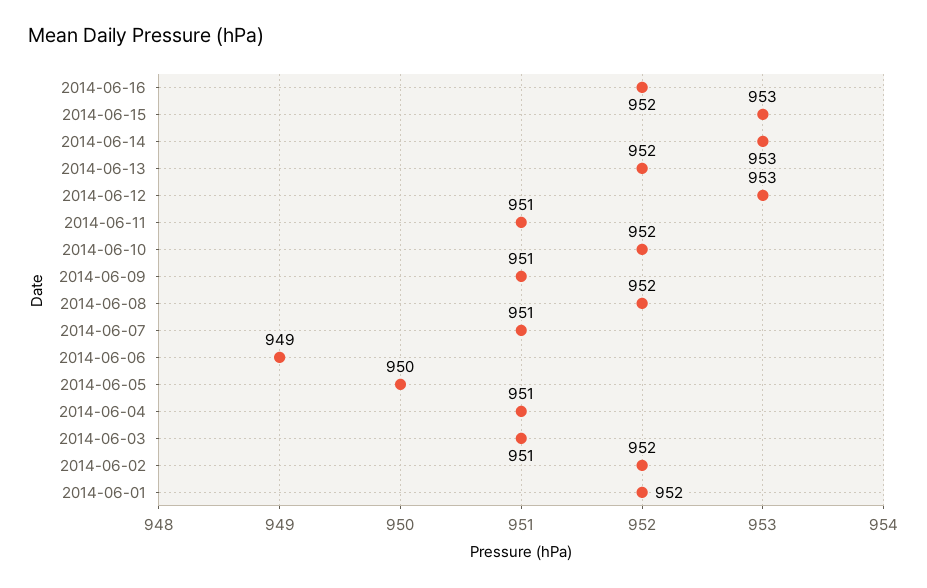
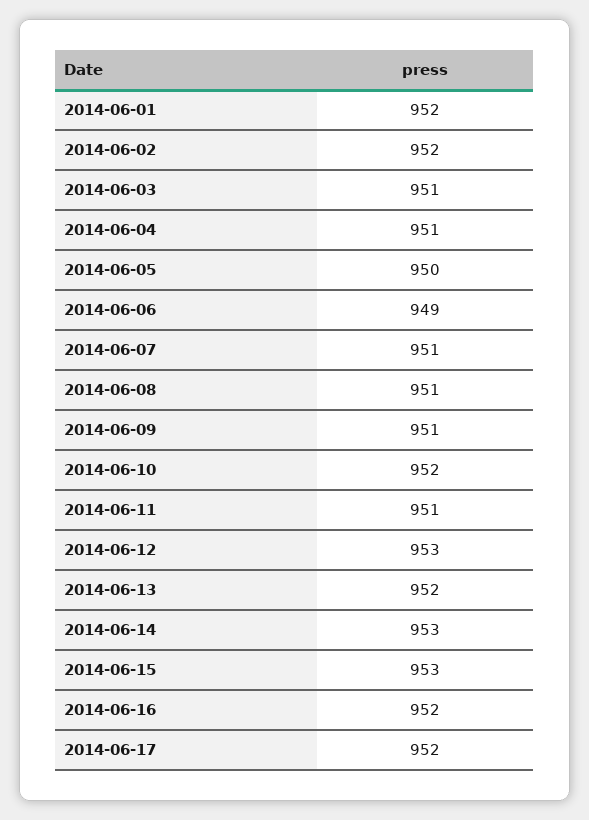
2014-06-08: 952 -> 951
2014-06-17: none -> 952

